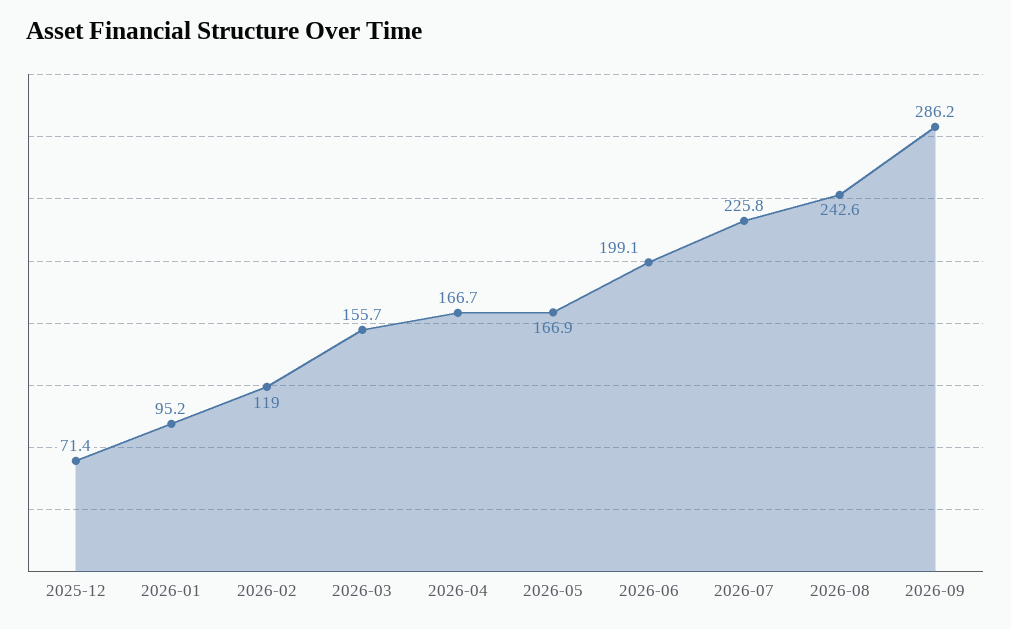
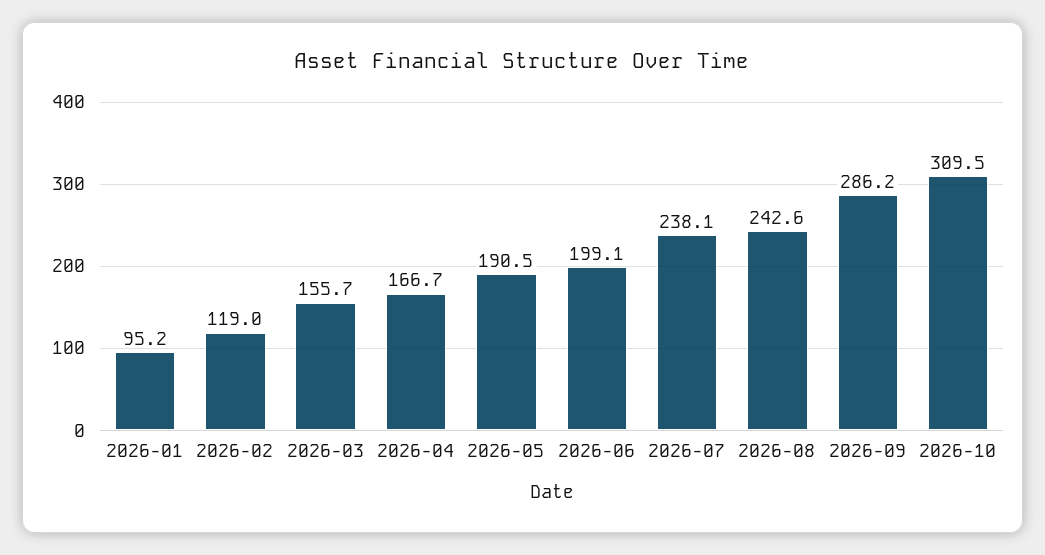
2025-12: 71.4 -> none
2026-05: 166.9 -> 190.5
2026-07: 225.8 -> 238.1
2026-10: none -> 309.5

